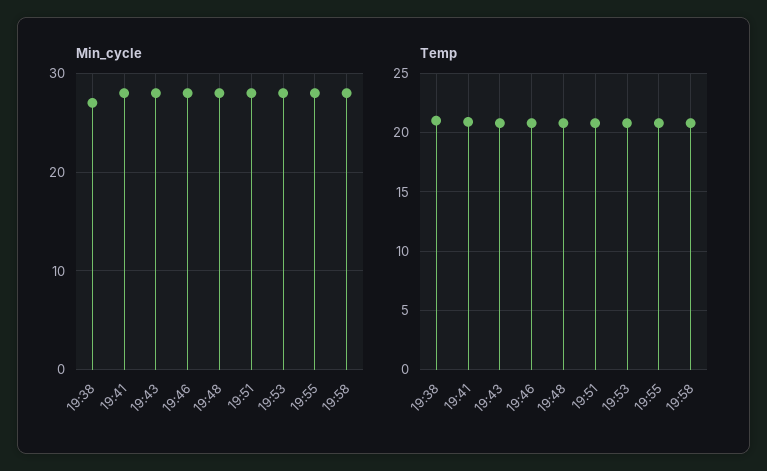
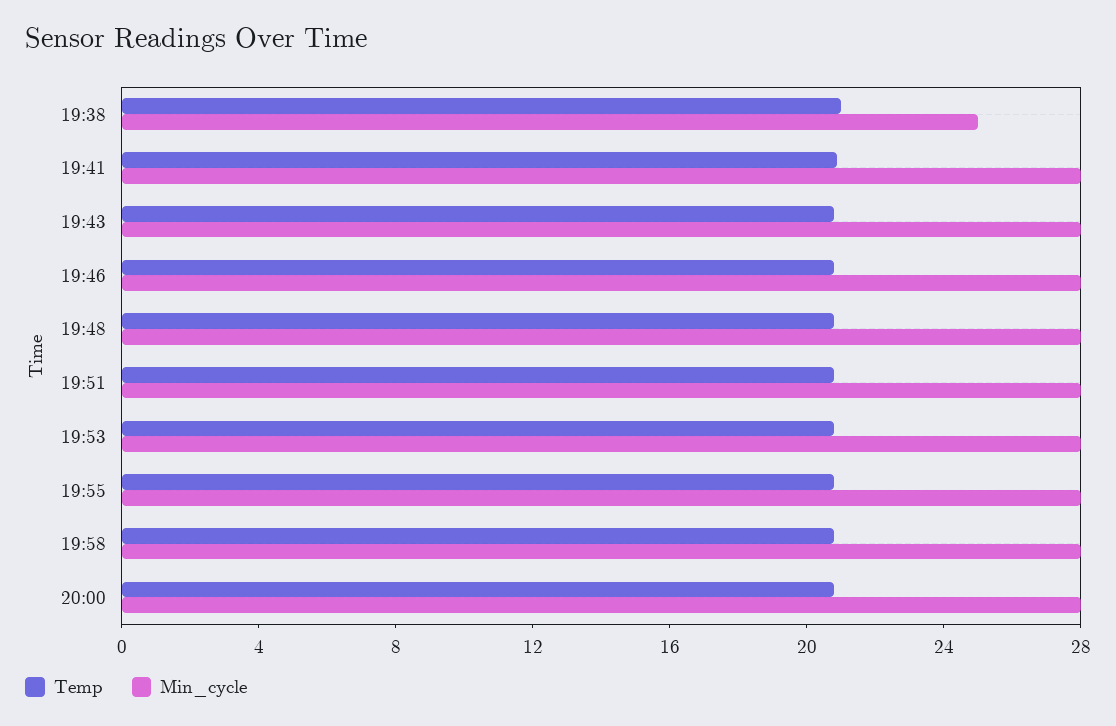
Min_cycle, 19:38: 27 -> 25
Temp, 20:00: none -> 21
Min_cycle, 20:00: none -> 28

